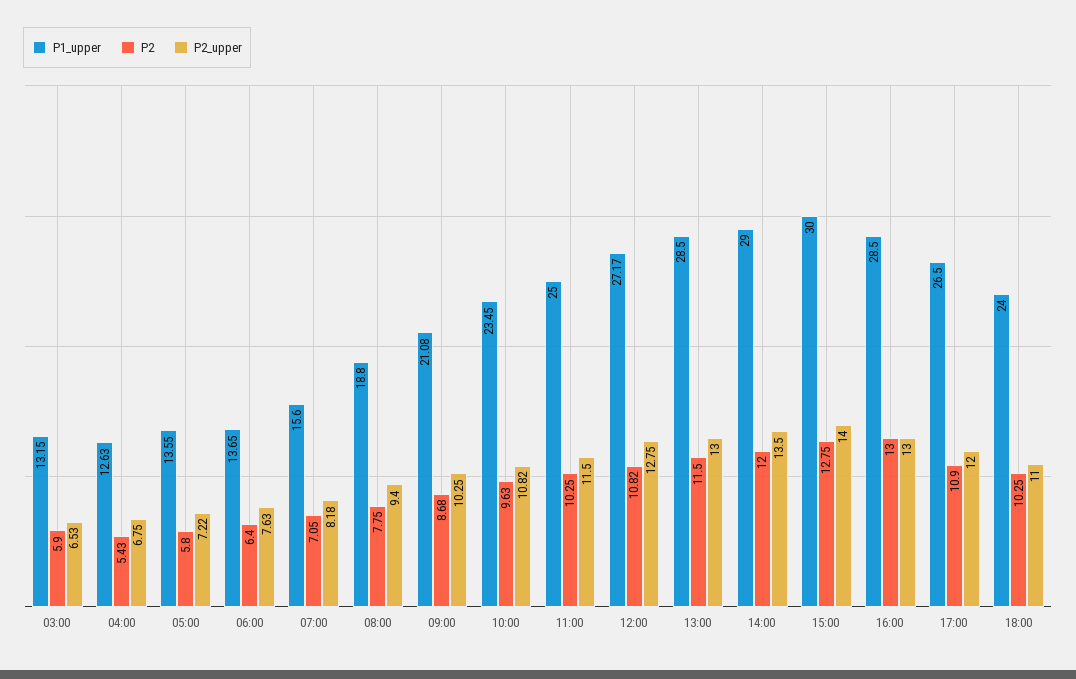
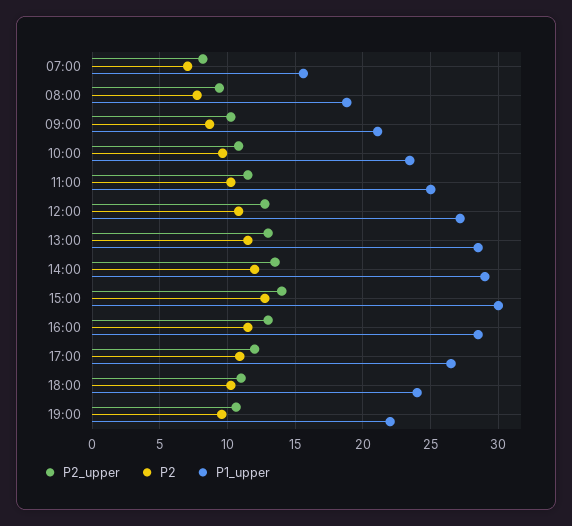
P1_upper, 03:00: 13.15 -> none
P2, 03:00: 5.9 -> none
P2_upper, 03:00: 6.53 -> none
P1_upper, 04:00: 12.63 -> none
P2, 04:00: 5.43 -> none
P2_upper, 04:00: 6.75 -> none
P1_upper, 05:00: 13.55 -> none
P2, 05:00: 5.8 -> none
P2_upper, 05:00: 7.22 -> none
P1_upper, 06:00: 13.65 -> none
P2, 06:00: 6.4 -> none
P2_upper, 06:00: 7.63 -> none
P2, 16:00: 13 -> 11.5
P2_upper, 19:00: none -> 10.5
P2, 19:00: none -> 9.5
P1_upper, 19:00: none -> 22

